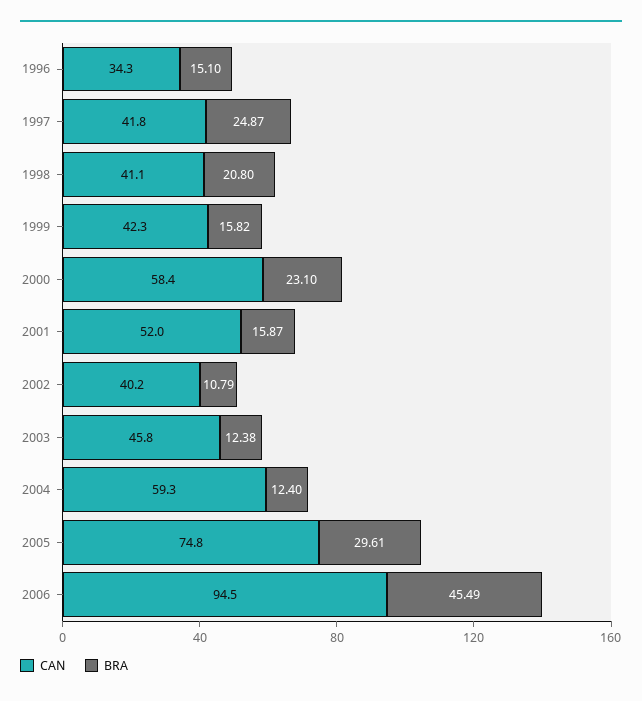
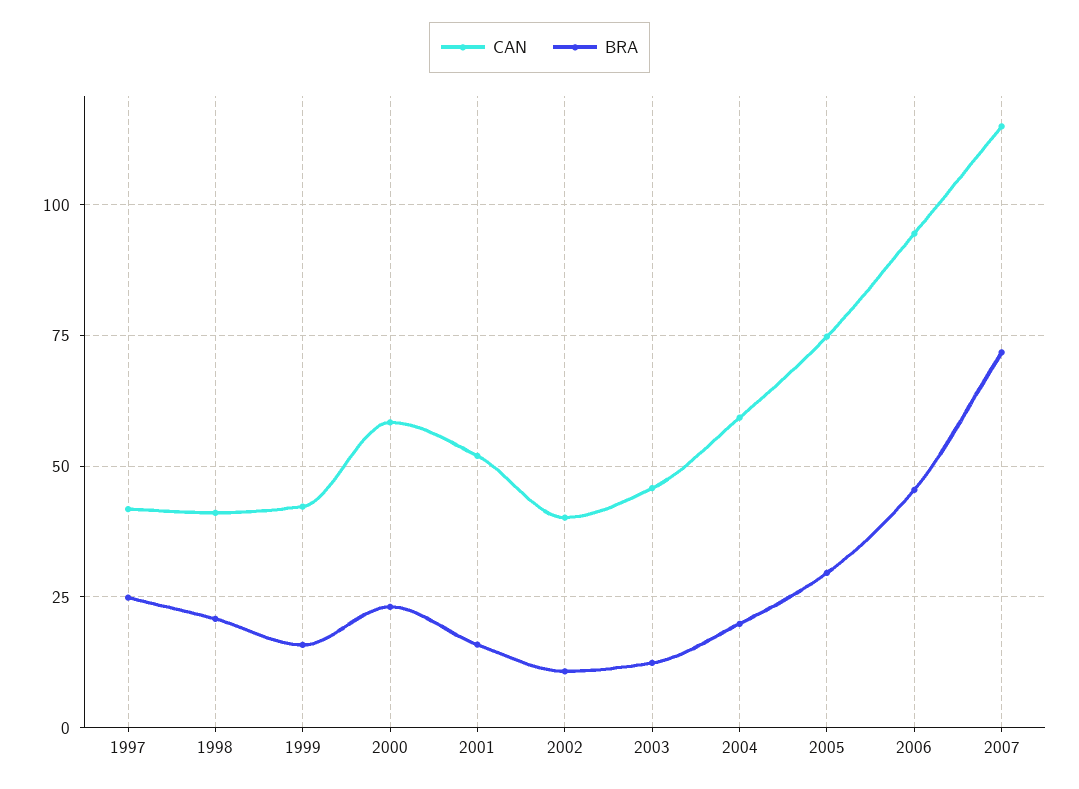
CAN, 1996: 34.3 -> none
BRA, 1996: 15.1 -> none
BRA, 2004: 12.4 -> 20
CAN, 2007: none -> 115
BRA, 2007: none -> 72.5

